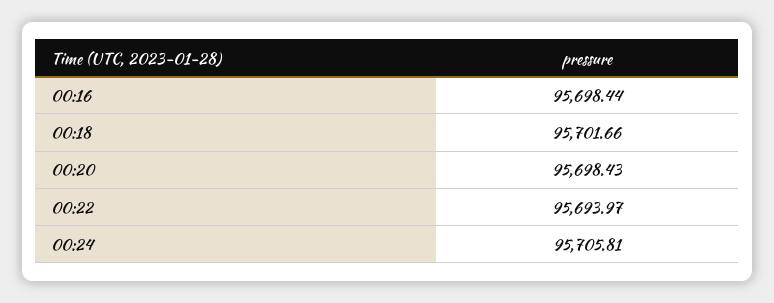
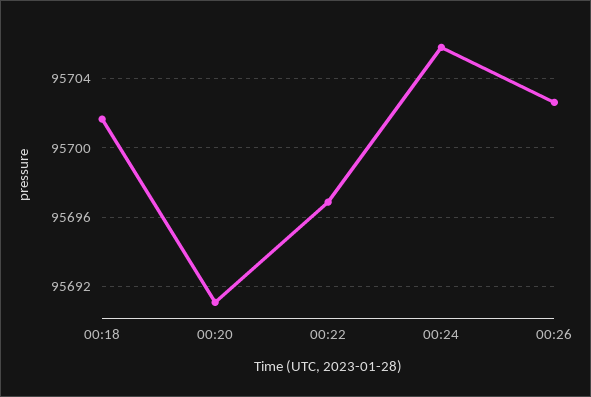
00:16: 95698.44 -> none
00:20: 95698.43 -> 95691
00:22: 95693.97 -> 95697
00:26: none -> 95702.5

